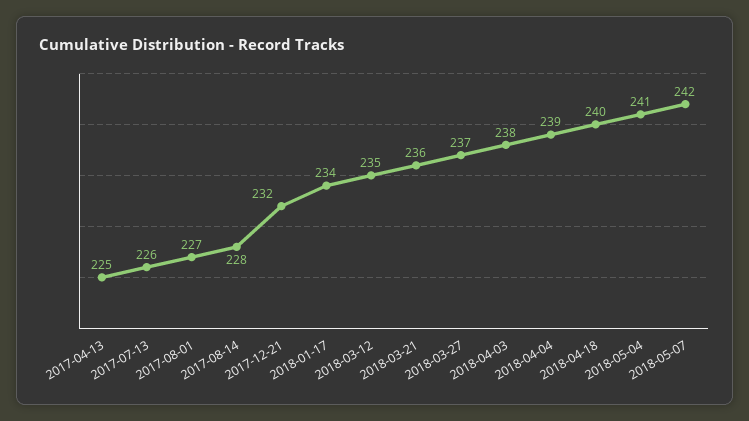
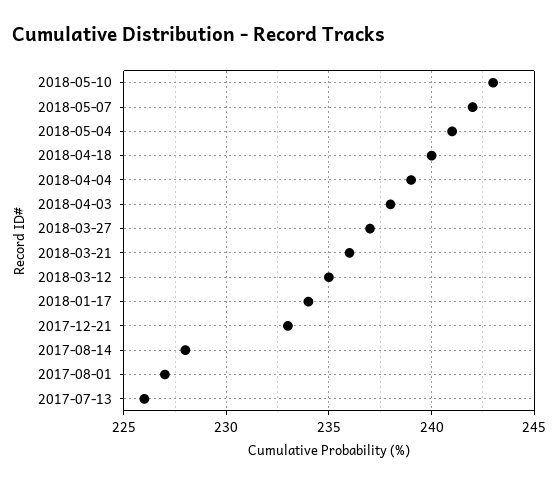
2017-04-13: 225 -> none
2017-12-21: 232 -> 233
2018-05-10: none -> 243

